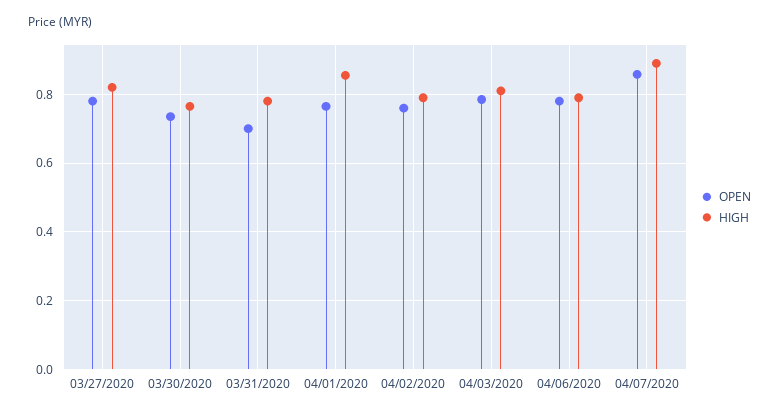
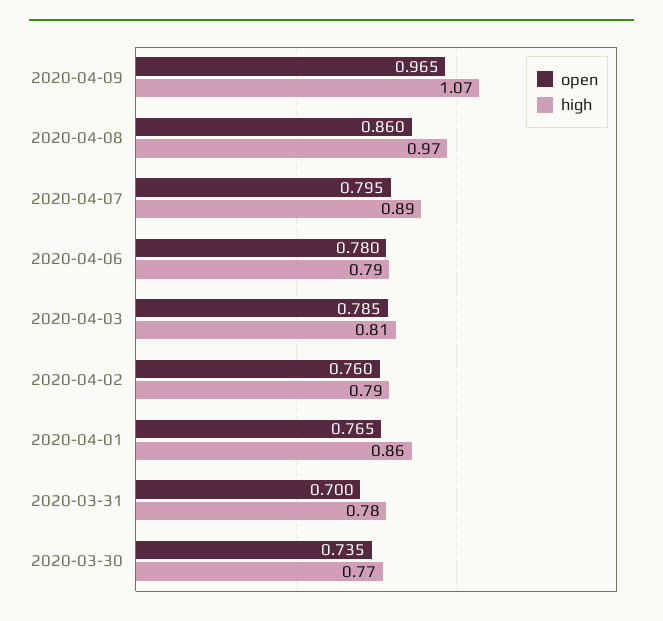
OPEN, 03/27/2020: 0.78 -> none
HIGH, 03/27/2020: 0.82 -> none
OPEN, 04/07/2020: 0.86 -> 0.795
OPEN, 2020-04-09: none -> 0.965
HIGH, 2020-04-09: none -> 1.07
OPEN, 2020-04-08: none -> 0.86
HIGH, 2020-04-08: none -> 0.97

